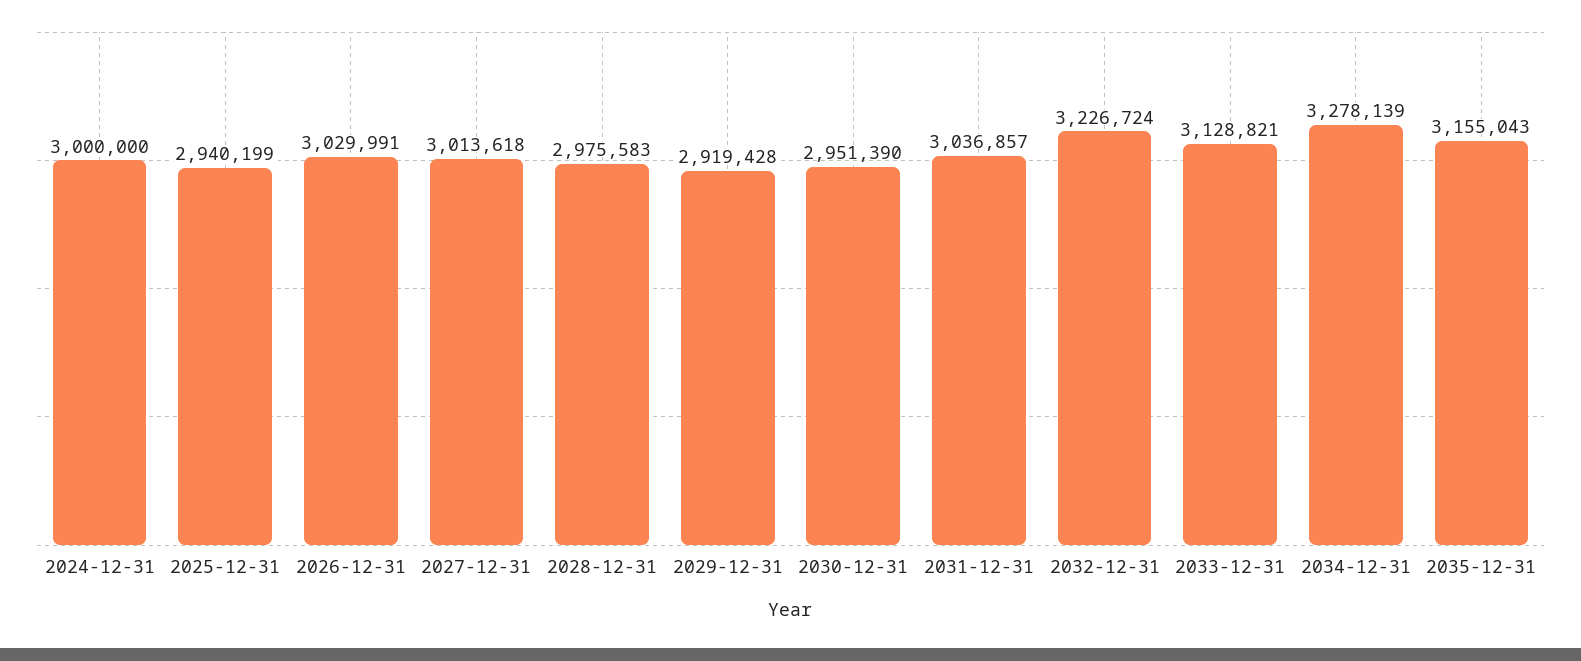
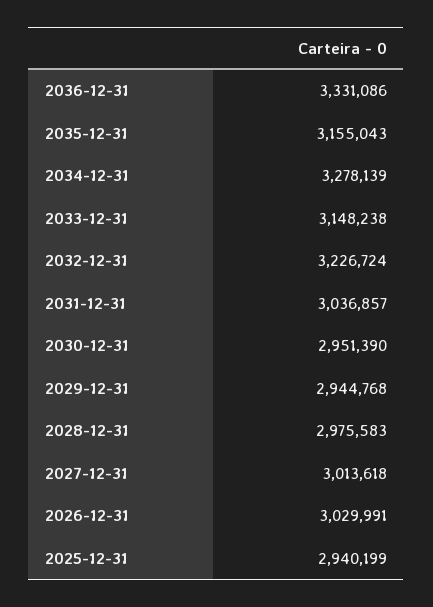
2024-12-31: 3000000 -> none
2029-12-31: 2919428 -> 2944768
2033-12-31: 3128821 -> 3148238
2036-12-31: none -> 3331086

